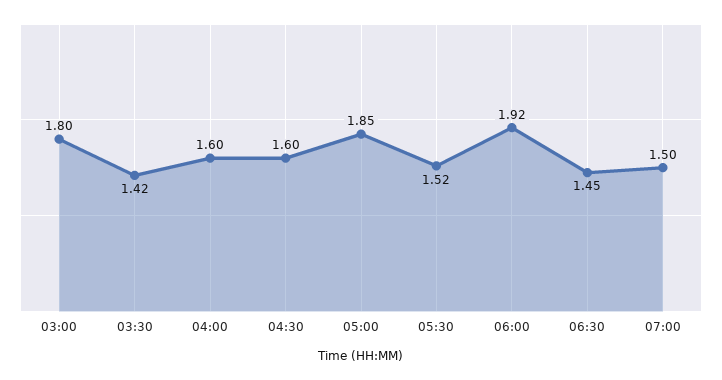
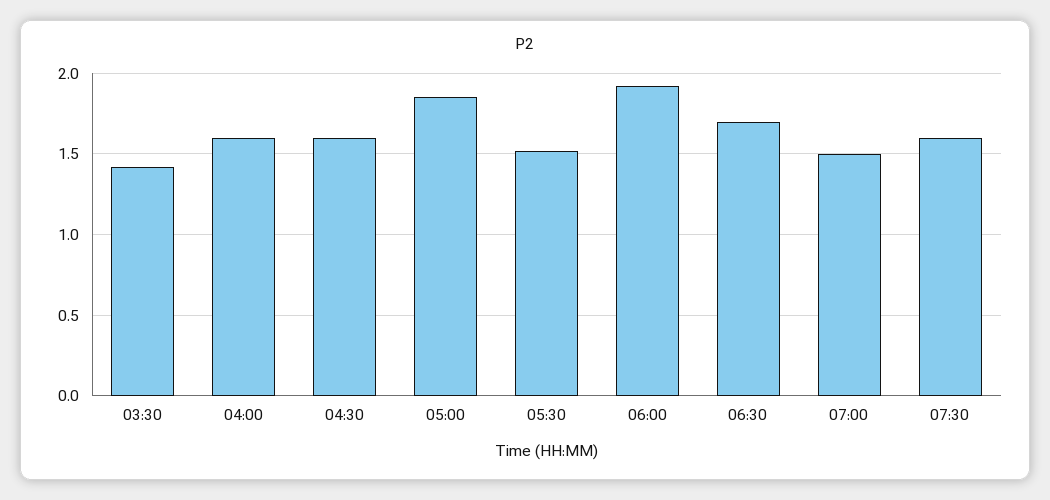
03:00: 1.8 -> none
06:30: 1.45 -> 1.7
07:30: none -> 1.6

